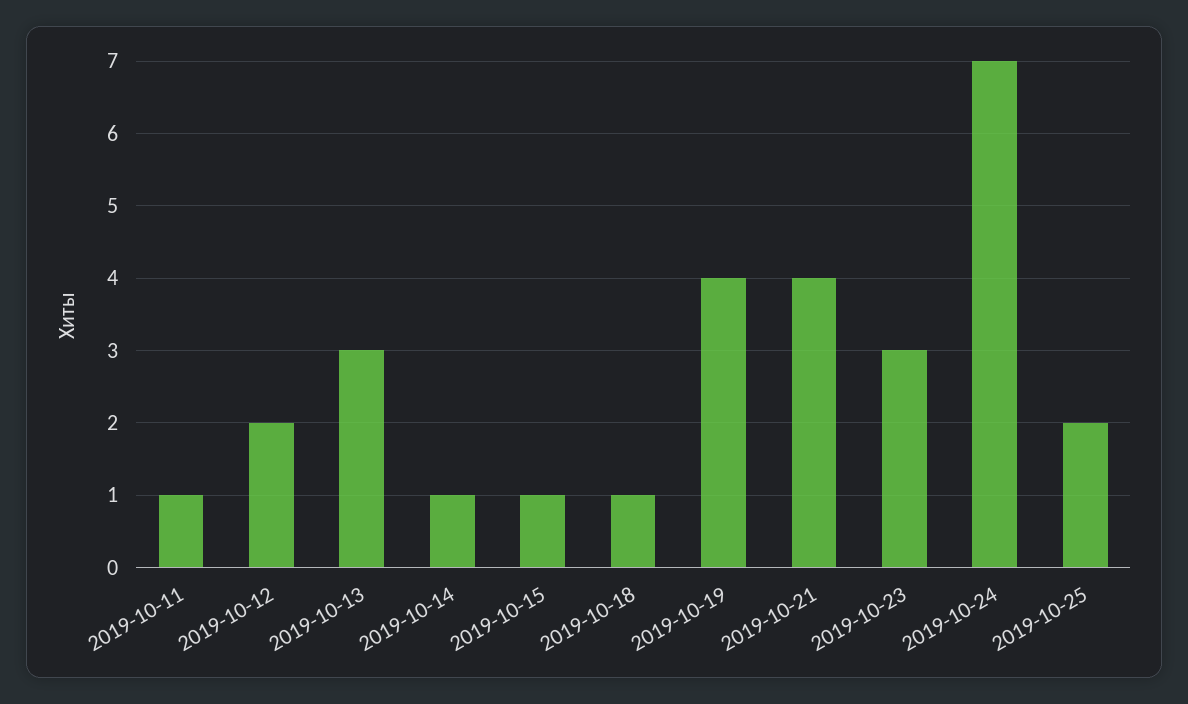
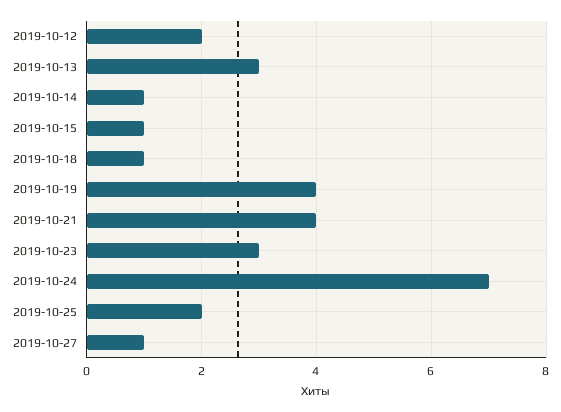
2019-10-11: 1 -> none
2019-10-27: none -> 1

